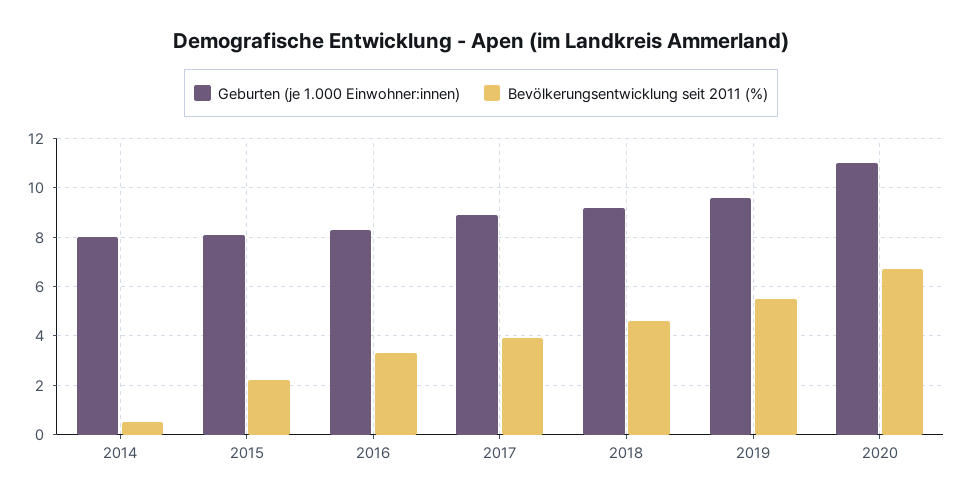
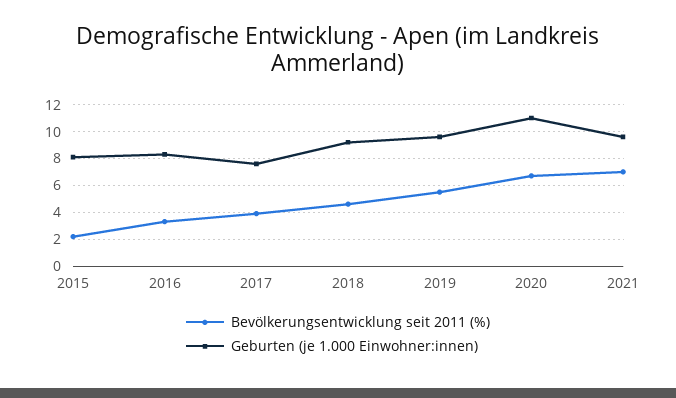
Geburten (je 1.000 Einwohner:innen), 2014: 8 -> none
Bevölkerungsentwicklung seit 2011 (%), 2014: 0.5 -> none
Geburten (je 1.000 Einwohner:innen), 2017: 9 -> 7.5
Bevölkerungsentwicklung seit 2011 (%), 2021: none -> 7
Geburten (je 1.000 Einwohner:innen), 2021: none -> 9.5

